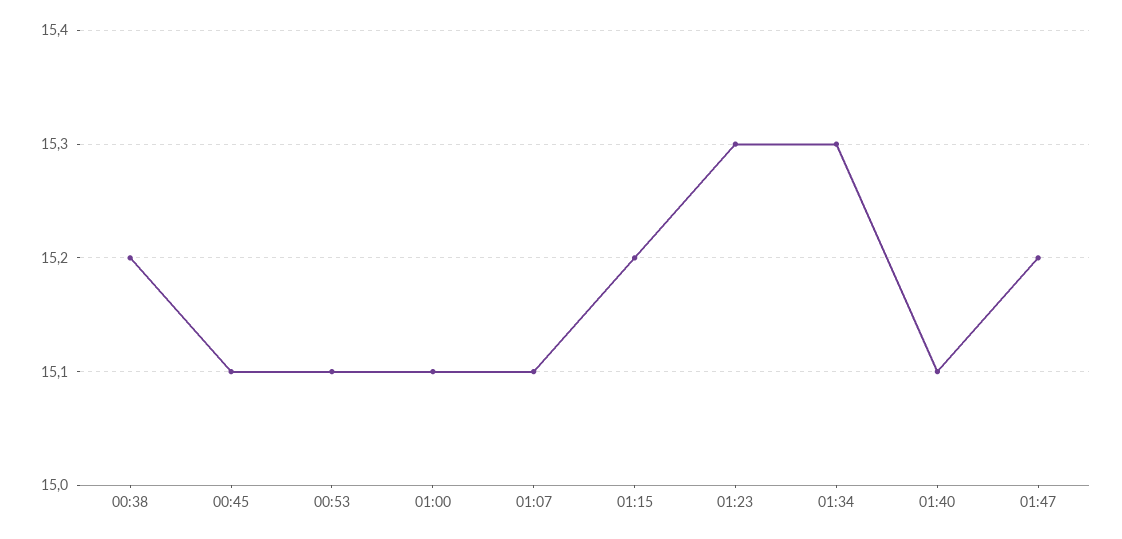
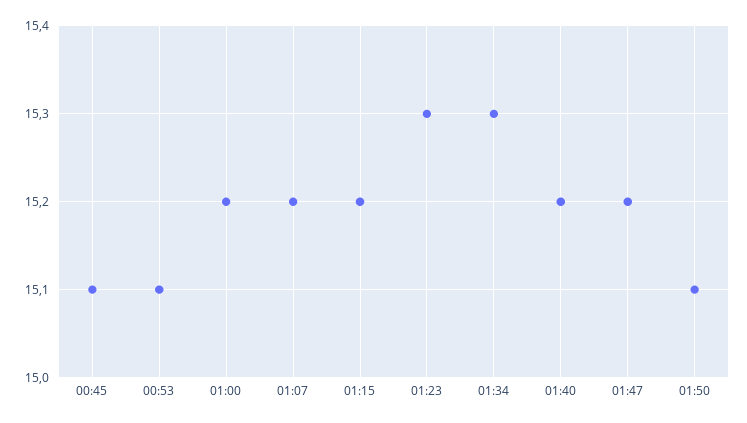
00:38: 15.2 -> none
01:00: 15.1 -> 15.2
01:07: 15.1 -> 15.2
01:40: 15.1 -> 15.2
01:50: none -> 15.1

